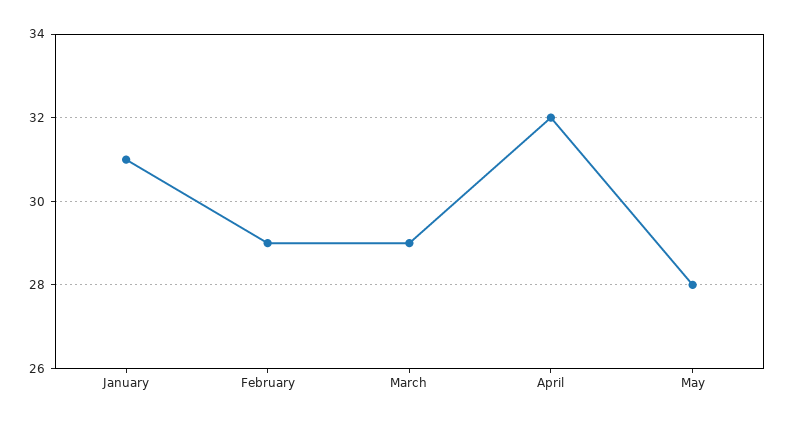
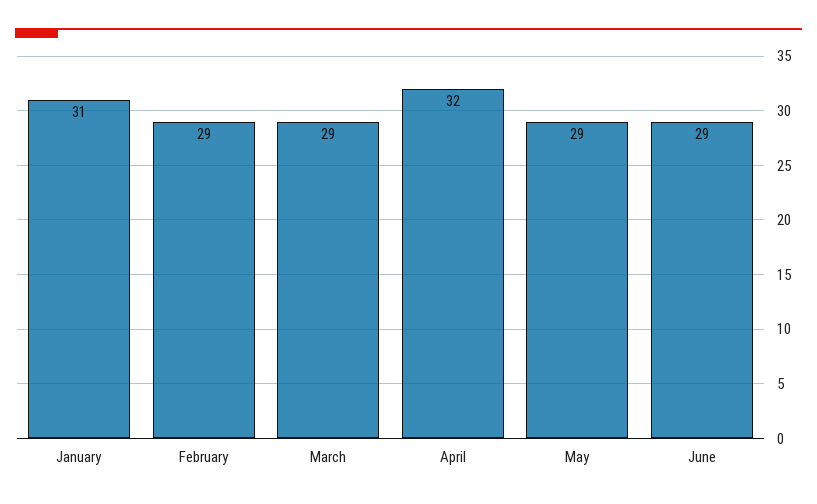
May: 28 -> 29
June: none -> 29

